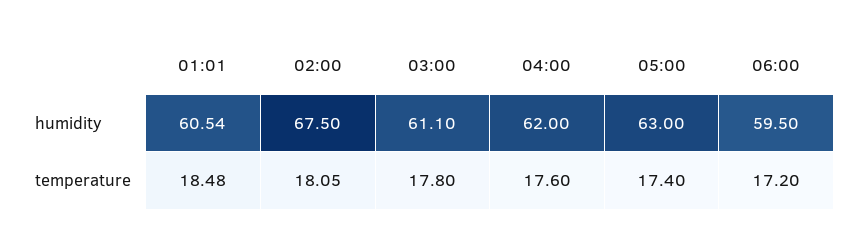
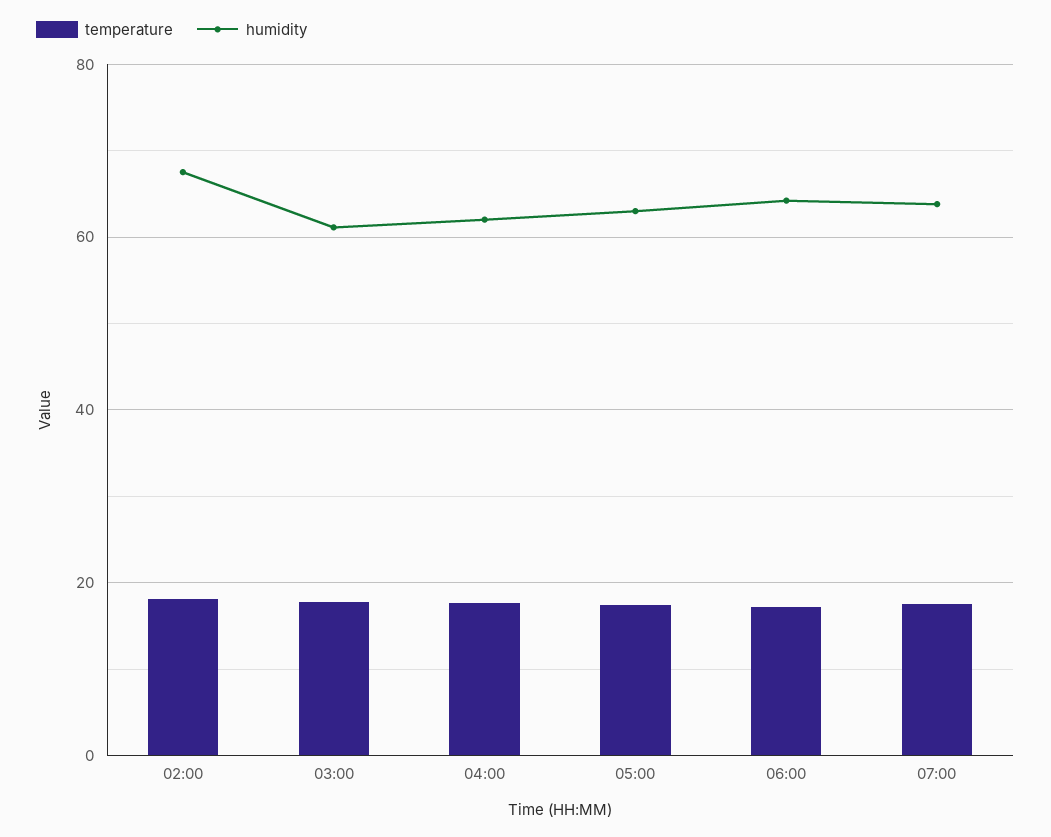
humidity, 01:01: 60.54 -> none
humidity, 06:00: 59.5 -> 64
temperature, 01:01: 18.48 -> none
temperature, 07:00: none -> 18
humidity, 07:00: none -> 64

